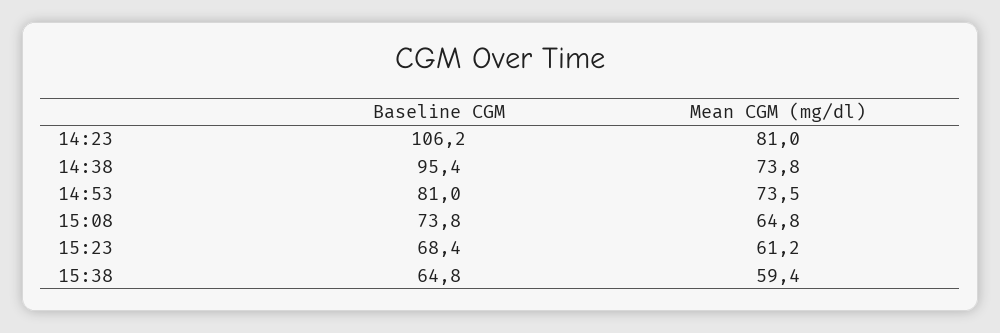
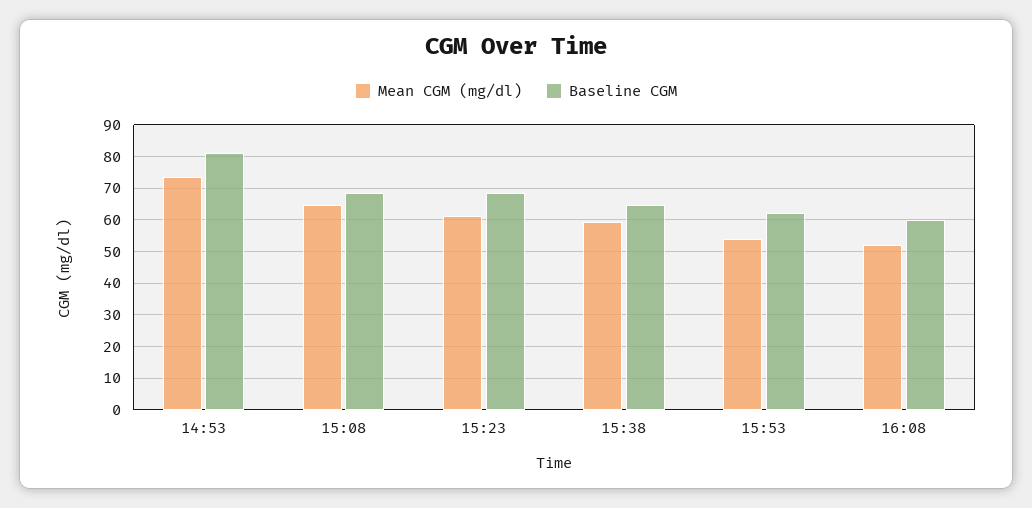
Baseline CGM, 14:23: 106.2 -> none
Mean CGM (mg/dl), 14:23: 81 -> none
Baseline CGM, 14:38: 95.4 -> none
Mean CGM (mg/dl), 14:38: 73.8 -> none
Baseline CGM, 15:08: 73.8 -> 68
Mean CGM (mg/dl), 15:53: none -> 54
Baseline CGM, 15:53: none -> 62
Mean CGM (mg/dl), 16:08: none -> 52
Baseline CGM, 16:08: none -> 60

